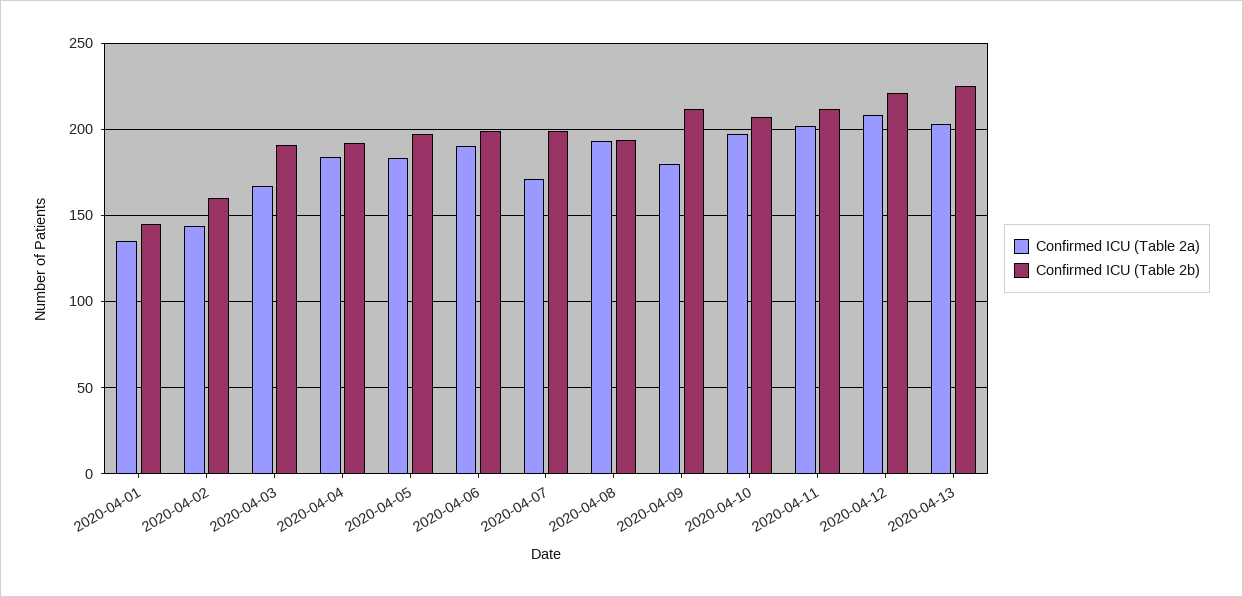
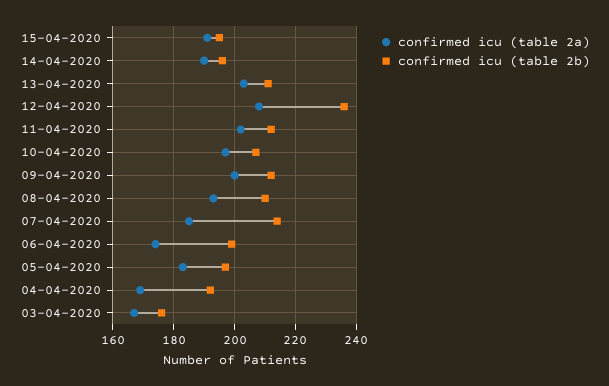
Confirmed ICU (Table 2a), 2020-04-01: 135 -> none
Confirmed ICU (Table 2b), 2020-04-01: 145 -> none
Confirmed ICU (Table 2a), 2020-04-02: 145 -> none
Confirmed ICU (Table 2b), 2020-04-02: 160 -> none
Confirmed ICU (Table 2b), 2020-04-03: 190 -> 175
Confirmed ICU (Table 2a), 2020-04-04: 185 -> 170
Confirmed ICU (Table 2a), 2020-04-06: 190 -> 175
Confirmed ICU (Table 2a), 2020-04-07: 170 -> 185
Confirmed ICU (Table 2b), 2020-04-07: 200 -> 215
Confirmed ICU (Table 2b), 2020-04-08: 195 -> 210
Confirmed ICU (Table 2a), 2020-04-09: 180 -> 200
Confirmed ICU (Table 2b), 2020-04-12: 220 -> 235
Confirmed ICU (Table 2b), 2020-04-13: 225 -> 210
Confirmed ICU (Table 2a), 15-04-2020: none -> 190
Confirmed ICU (Table 2b), 15-04-2020: none -> 195
Confirmed ICU (Table 2a), 14-04-2020: none -> 190
Confirmed ICU (Table 2b), 14-04-2020: none -> 195

